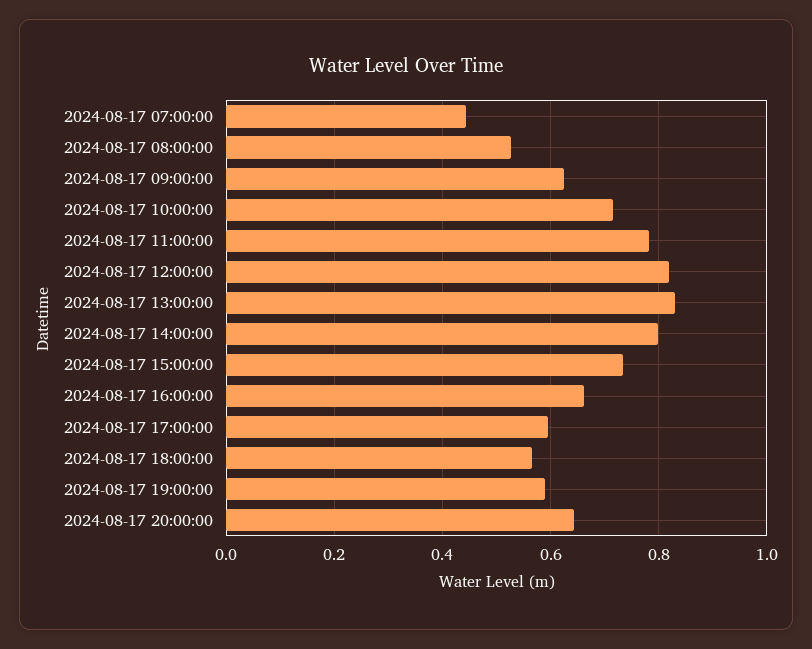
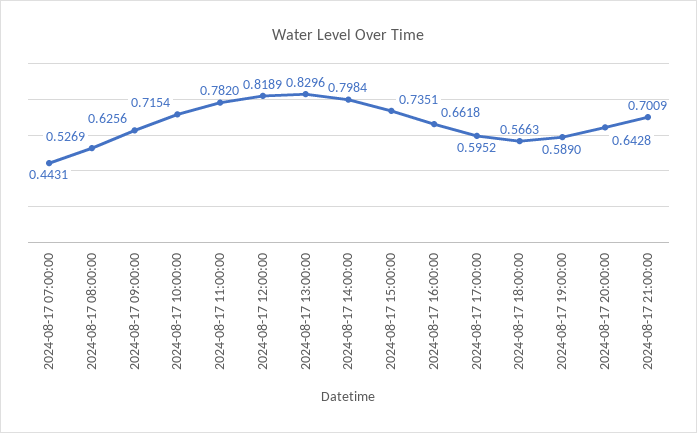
2024-08-17 21:00:00: none -> 0.7009

